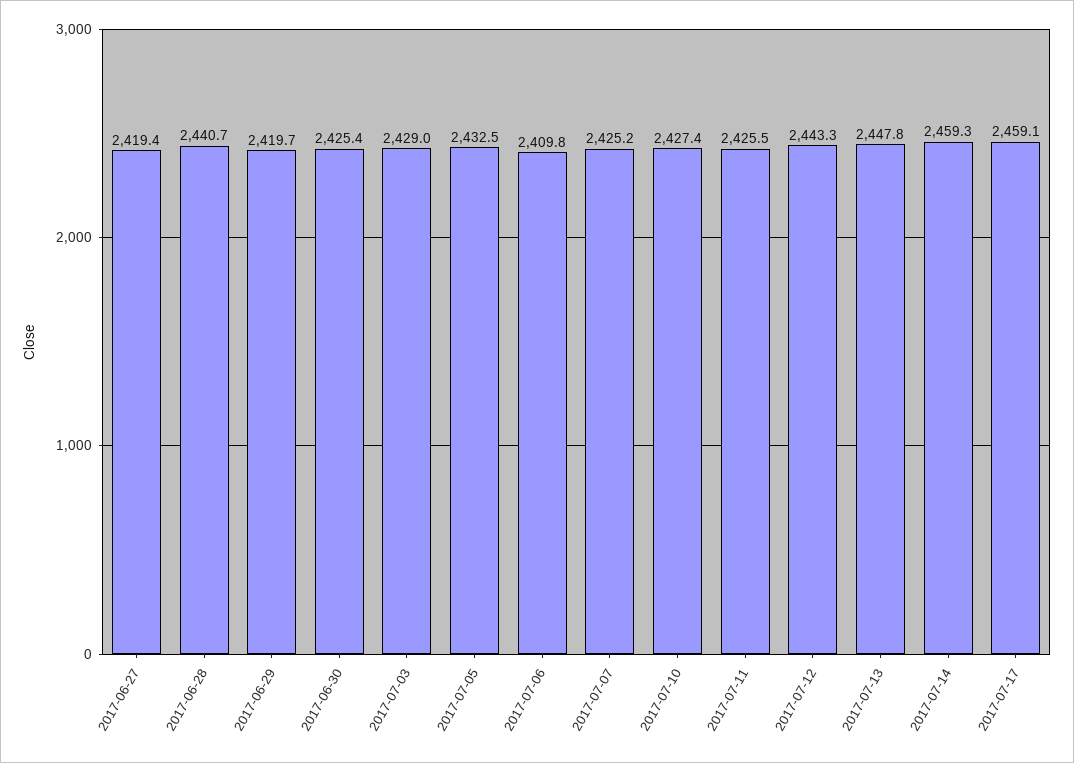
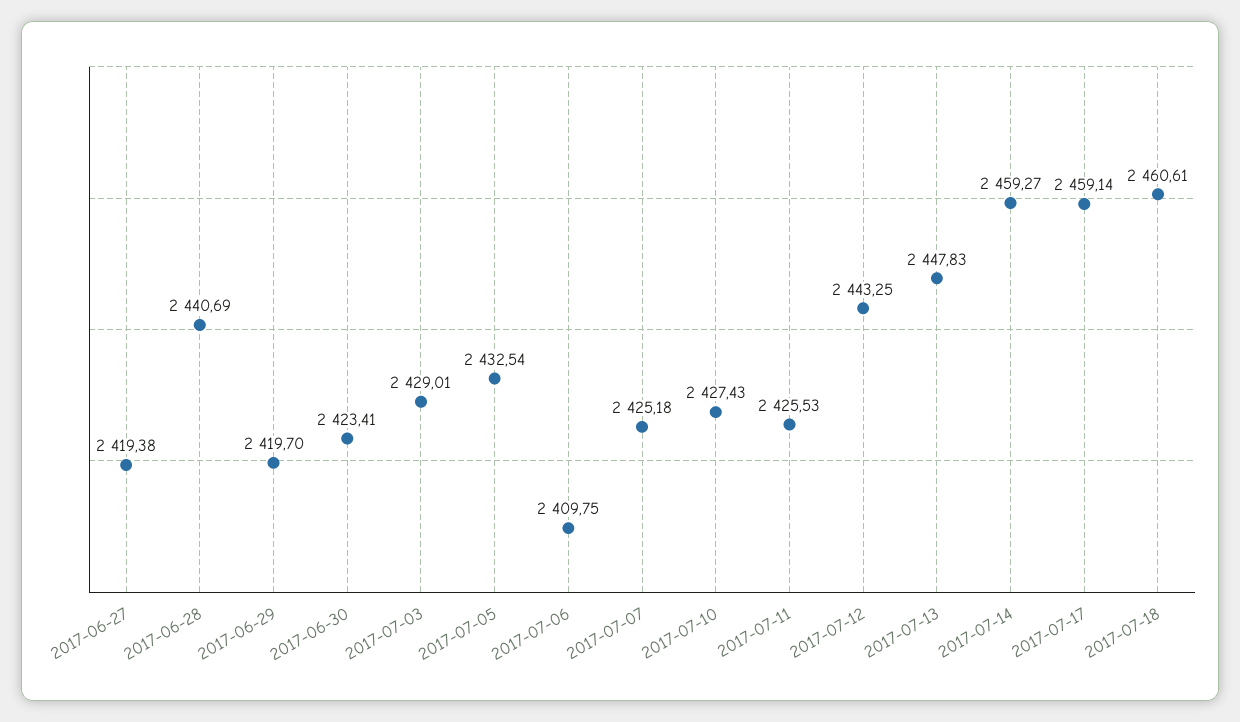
2017-06-30: 2425.4 -> 2423.41
2017-07-18: none -> 2460.61

